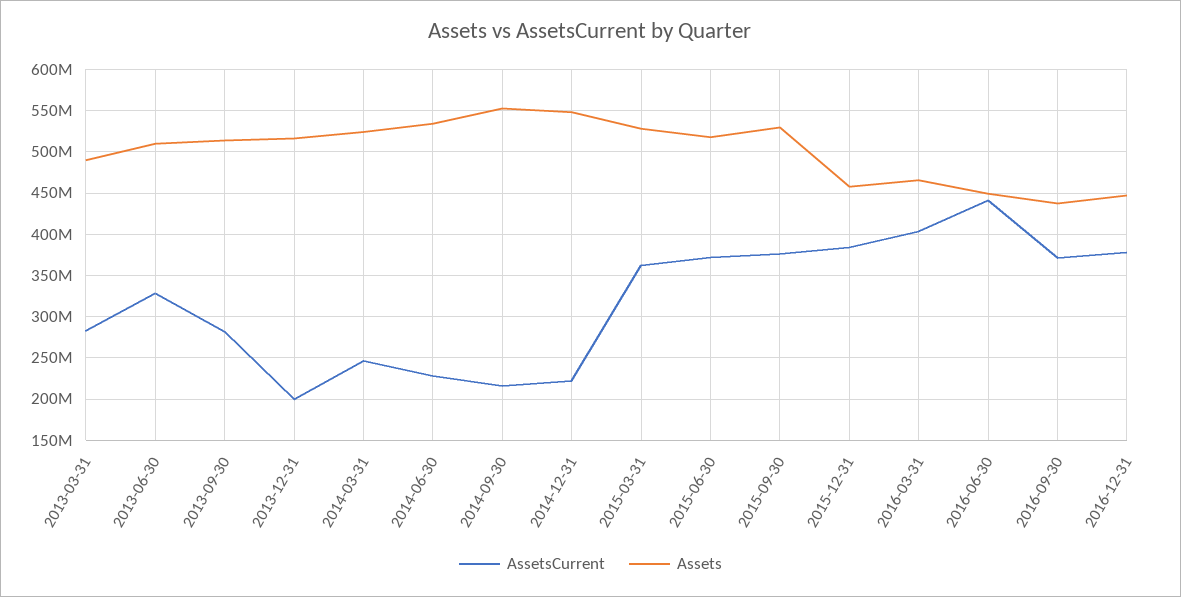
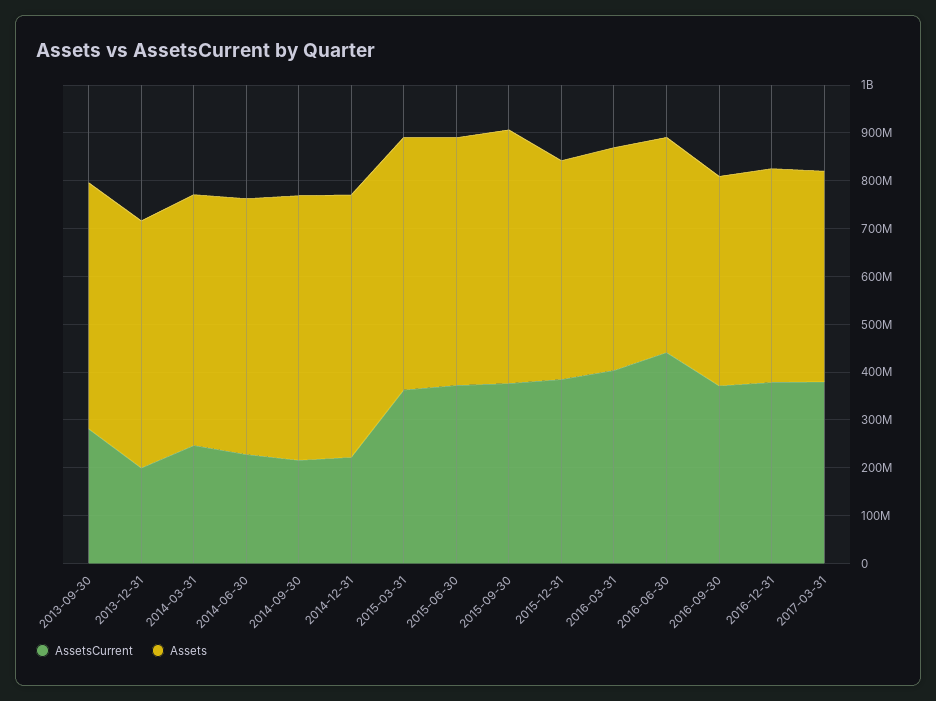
AssetsCurrent, 2013-03-31: 280000000 -> none
Assets, 2013-03-31: 490000000 -> none
AssetsCurrent, 2013-06-30: 330000000 -> none
Assets, 2013-06-30: 510000000 -> none
AssetsCurrent, 2017-03-31: none -> 380000000
Assets, 2017-03-31: none -> 440000000

